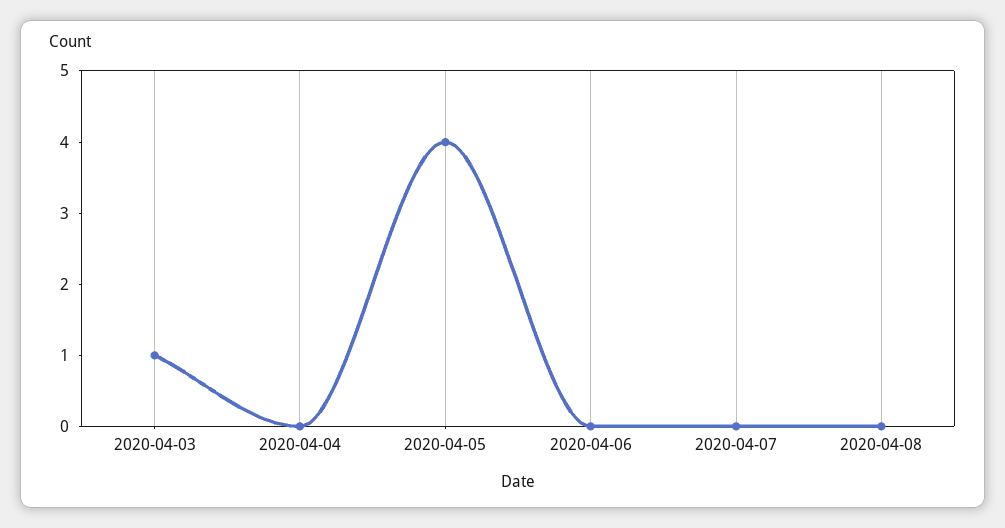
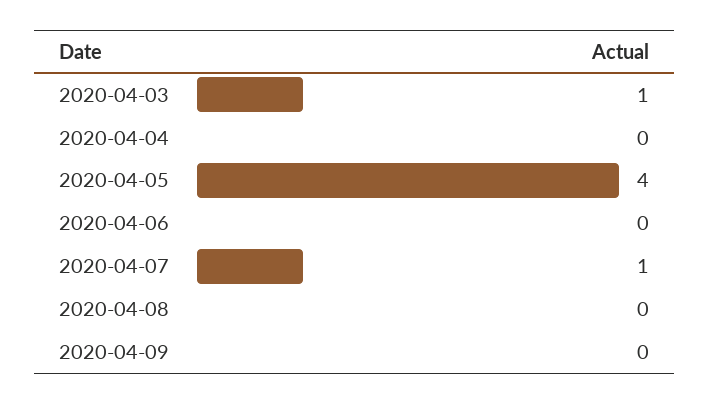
2020-04-07: 0 -> 1
2020-04-09: none -> 0

